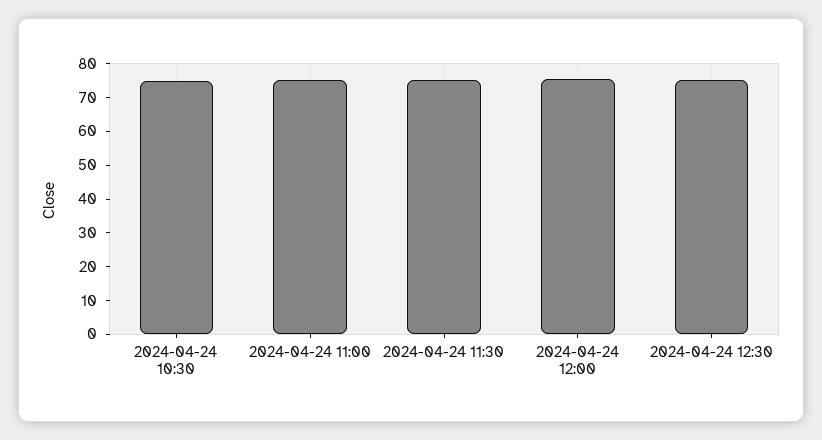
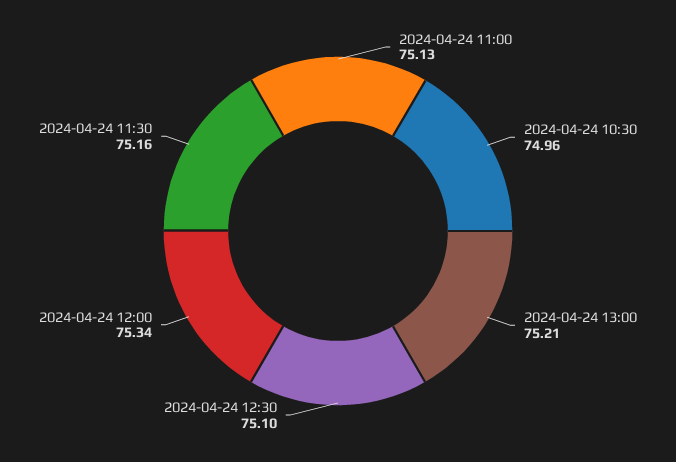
2024-04-24 13:00: none -> 75.21

